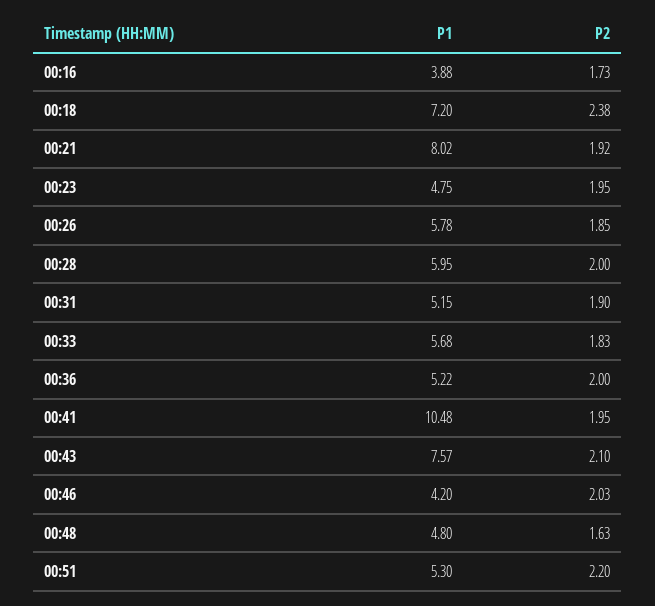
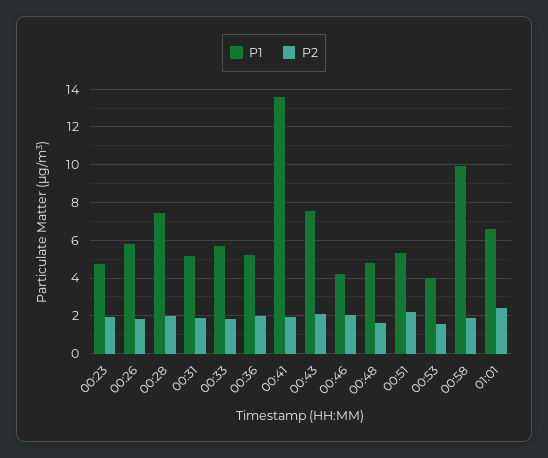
P1, 00:16: 3.88 -> none
P2, 00:16: 1.73 -> none
P1, 00:18: 7.2 -> none
P2, 00:18: 2.38 -> none
P1, 00:21: 8.02 -> none
P2, 00:21: 1.92 -> none
P1, 00:28: 5.95 -> 7.5
P1, 00:41: 10.48 -> 13.5
P1, 00:53: none -> 4
P2, 00:53: none -> 1.5
P1, 00:58: none -> 10
P2, 00:58: none -> 2
P1, 01:01: none -> 6.5
P2, 01:01: none -> 2.5

